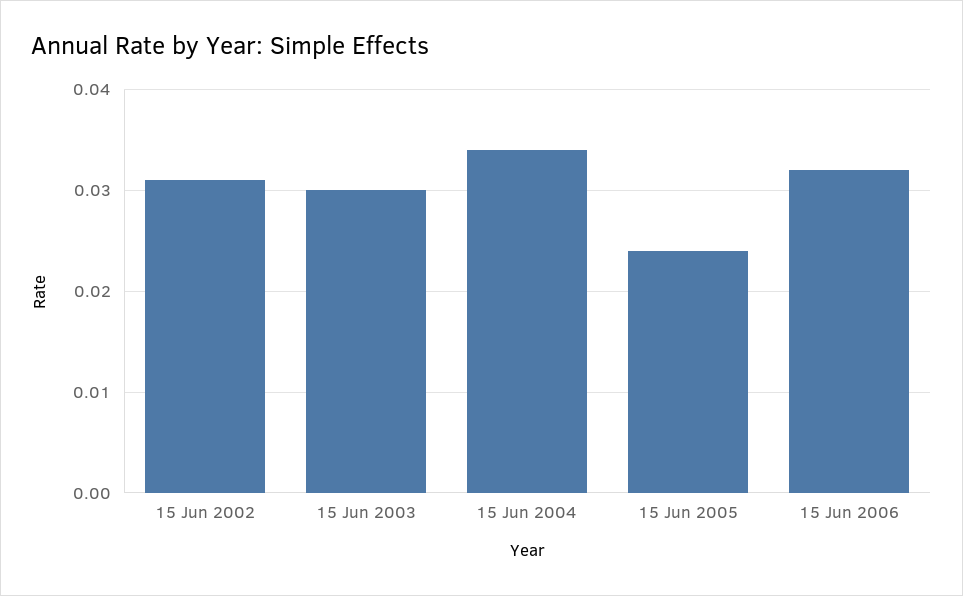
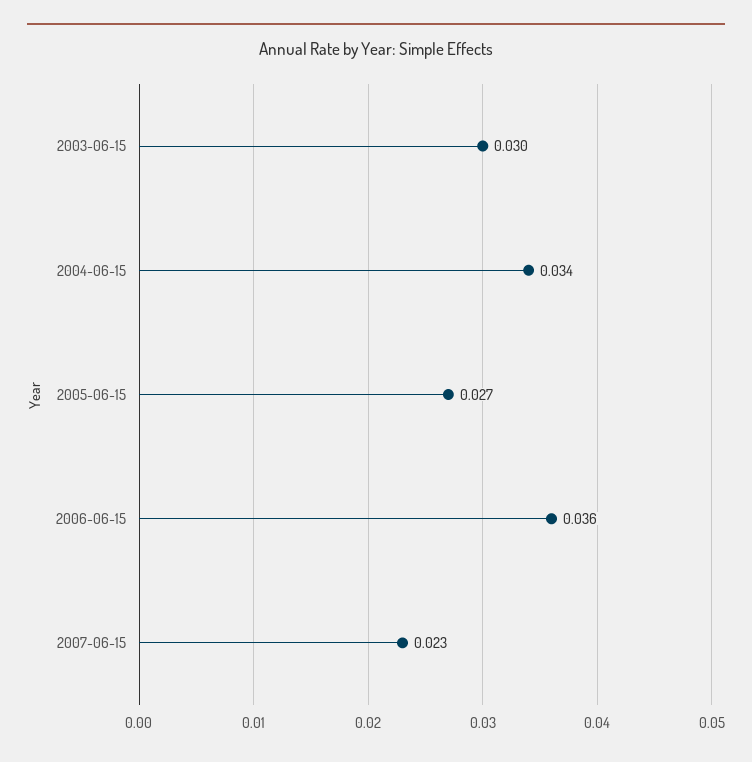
15 Jun 2002: 0.031 -> none
15 Jun 2005: 0.024 -> 0.027
15 Jun 2006: 0.032 -> 0.036
2007-06-15: none -> 0.023

